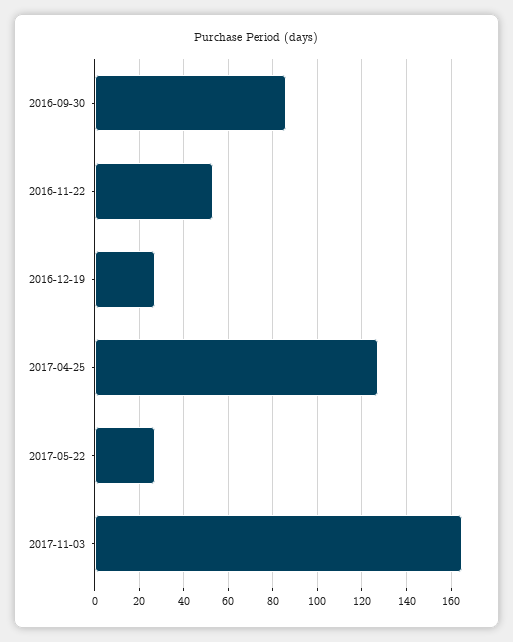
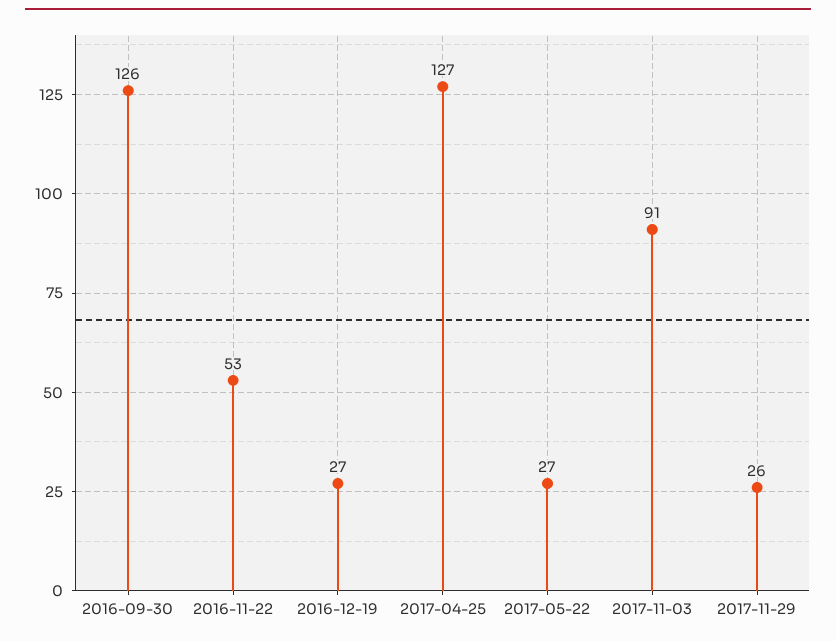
2016-09-30: 85 -> 126
2017-11-03: 165 -> 91
2017-11-29: none -> 26

